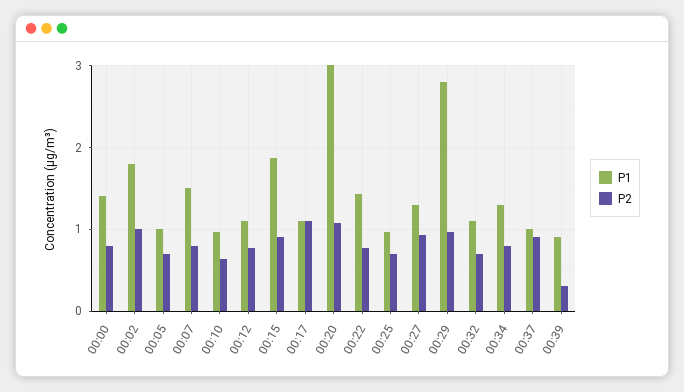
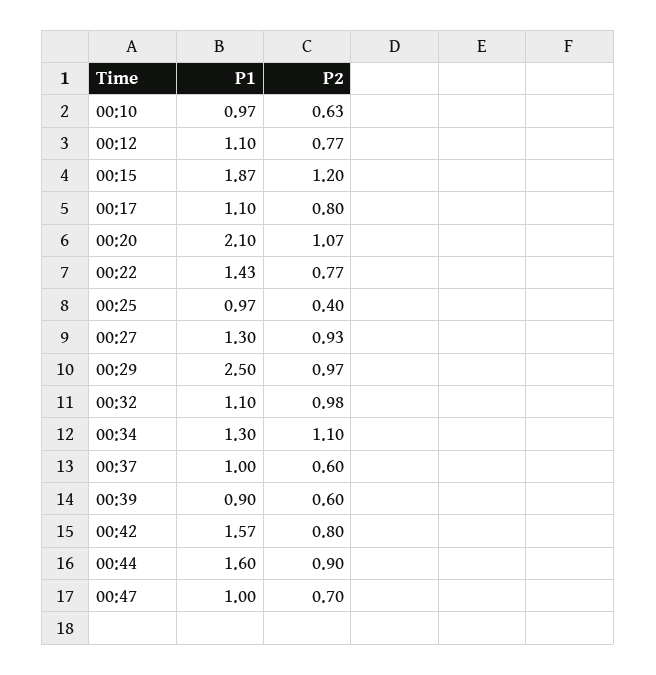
P1, 00:00: 1.4 -> none
P2, 00:00: 0.8 -> none
P1, 00:02: 1.8 -> none
P2, 00:02: 1 -> none
P1, 00:05: 1 -> none
P2, 00:05: 0.7 -> none
P1, 00:07: 1.5 -> none
P2, 00:07: 0.8 -> none
P2, 00:15: 0.9 -> 1.2
P2, 00:17: 1.1 -> 0.8
P1, 00:20: 3 -> 2.1
P2, 00:25: 0.7 -> 0.4
P1, 00:29: 2.8 -> 2.5
P2, 00:32: 0.7 -> 0.98
P2, 00:34: 0.8 -> 1.1
P2, 00:37: 0.9 -> 0.6
P2, 00:39: 0.3 -> 0.6
P1, 00:42: none -> 1.57
P2, 00:42: none -> 0.8
P1, 00:44: none -> 1.6
P2, 00:44: none -> 0.9
P1, 00:47: none -> 1
P2, 00:47: none -> 0.7

